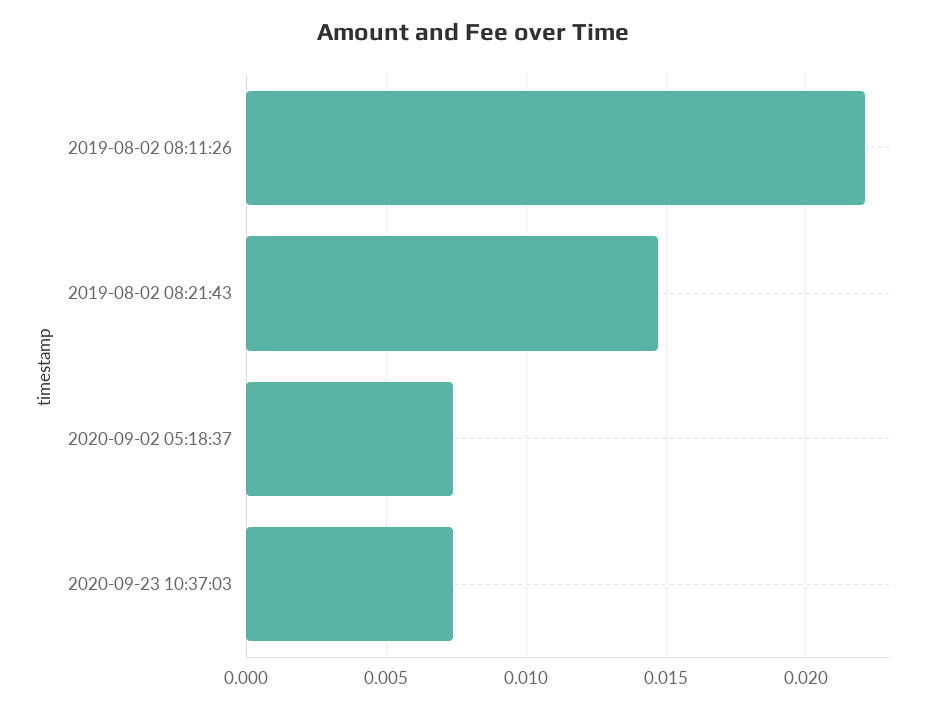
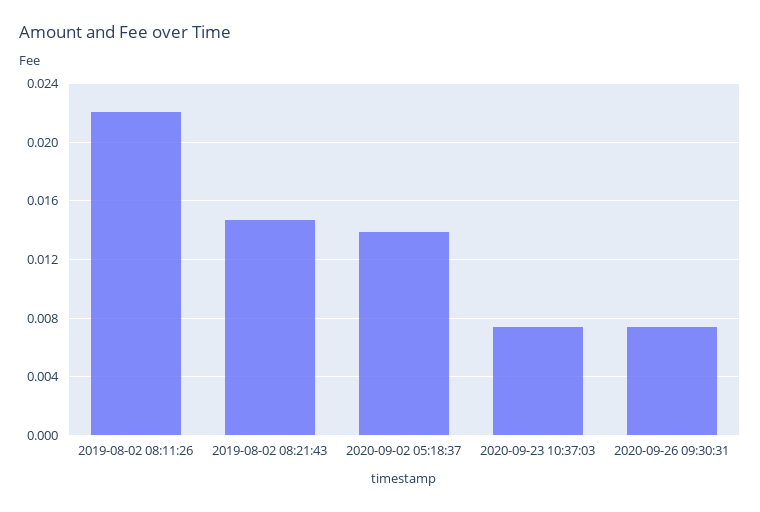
2020-09-02 05:18:37: 0.0075 -> 0.014
2020-09-26 09:30:31: none -> 0.0075

